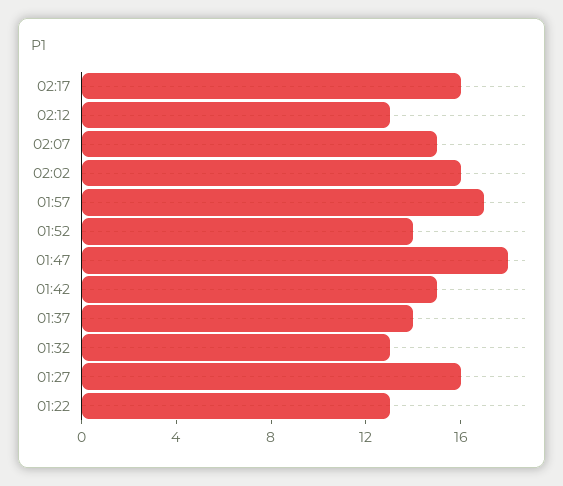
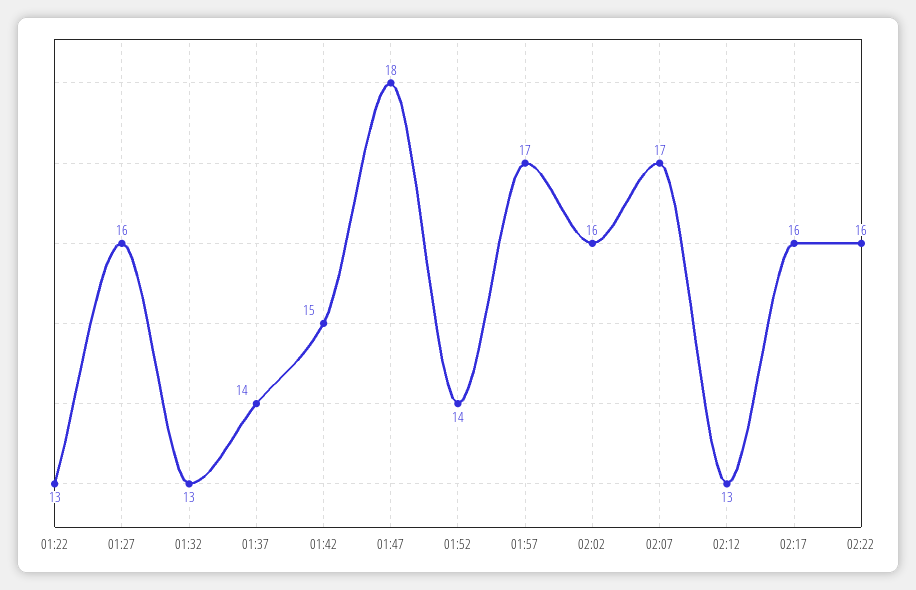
02:07: 15 -> 17
02:22: none -> 16

